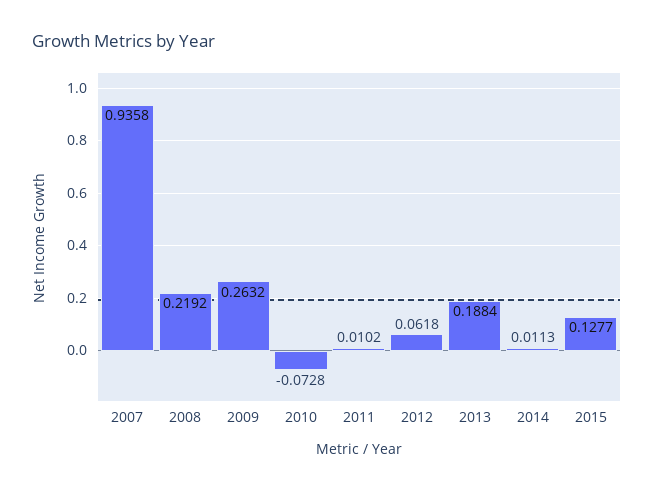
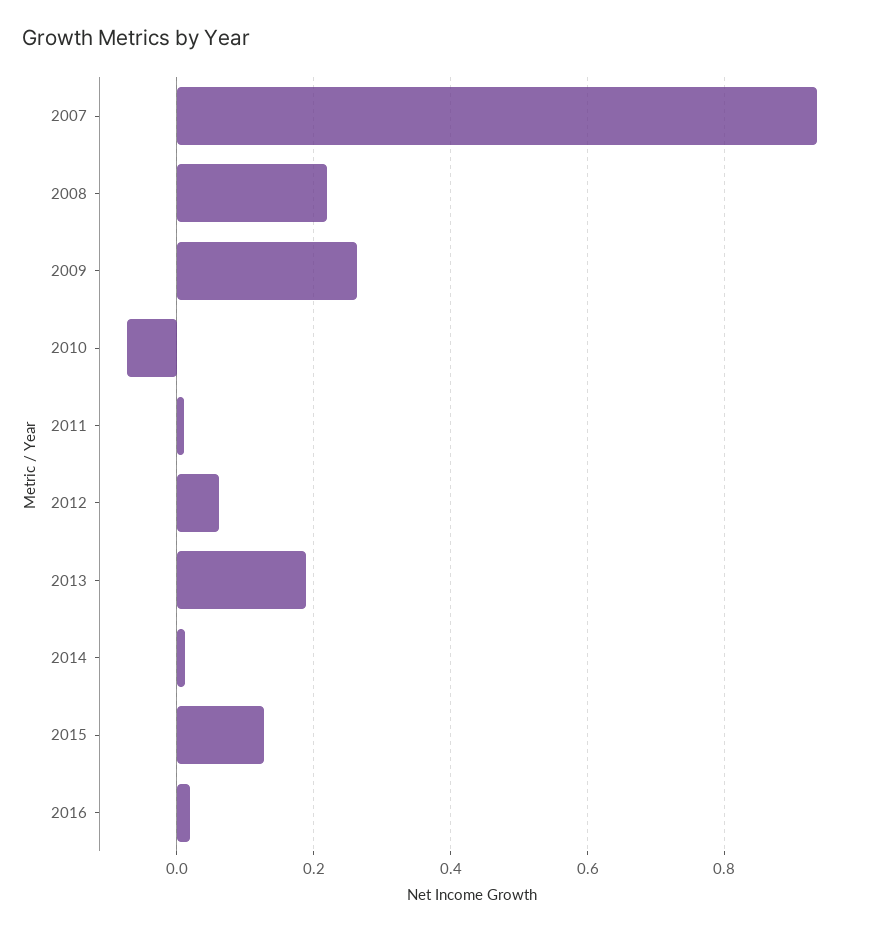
2016: none -> 0.02

